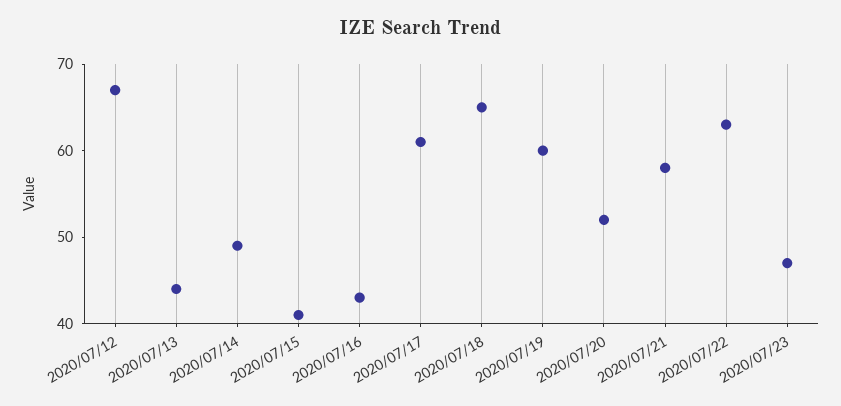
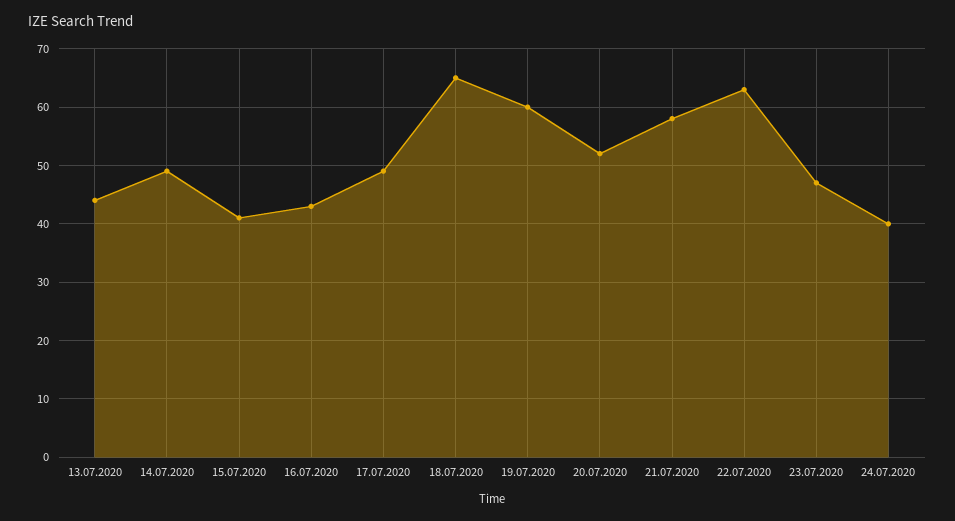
2020/07/12: 67 -> none
2020/07/17: 61 -> 50
24.07.2020: none -> 40

